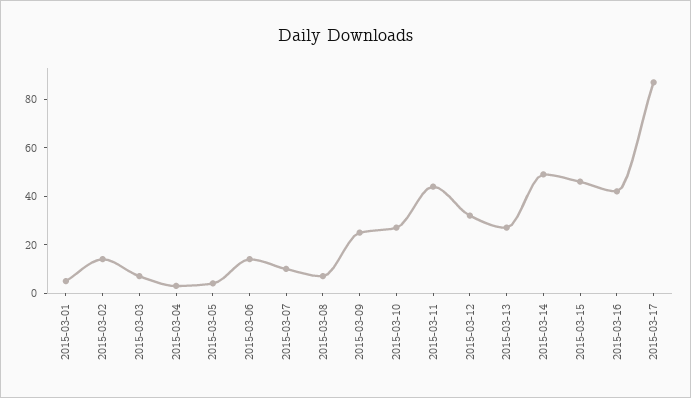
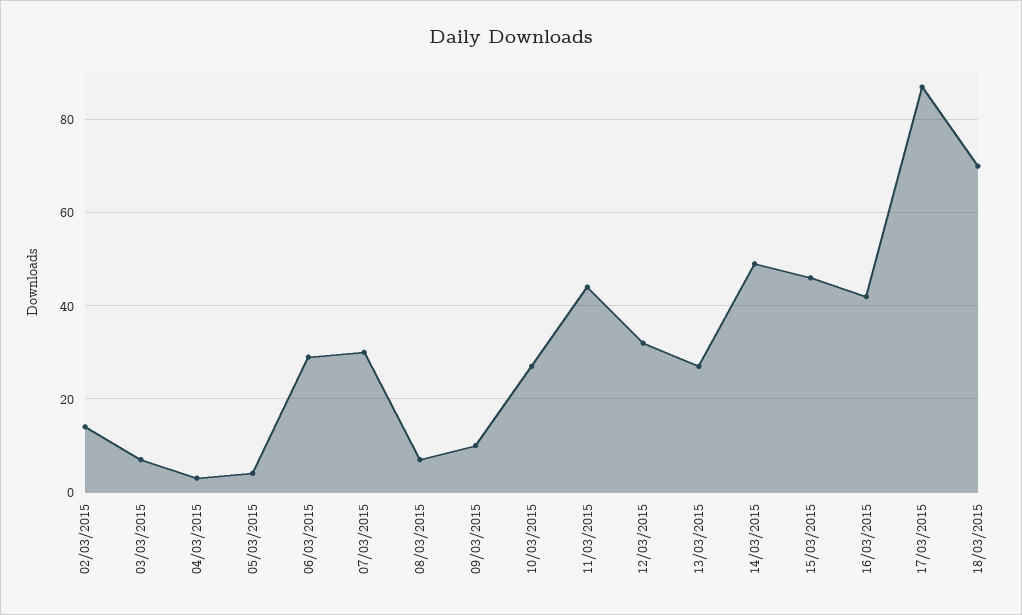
2015-03-01: 5 -> none
2015-03-06: 15 -> 30
2015-03-07: 10 -> 30
2015-03-09: 25 -> 10
18/03/2015: none -> 70

